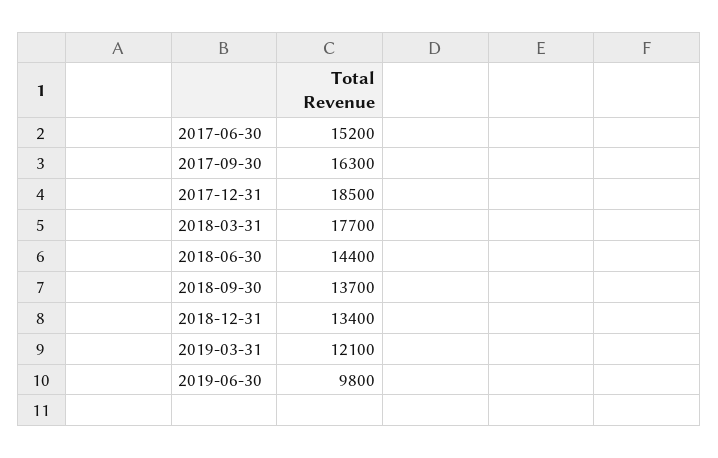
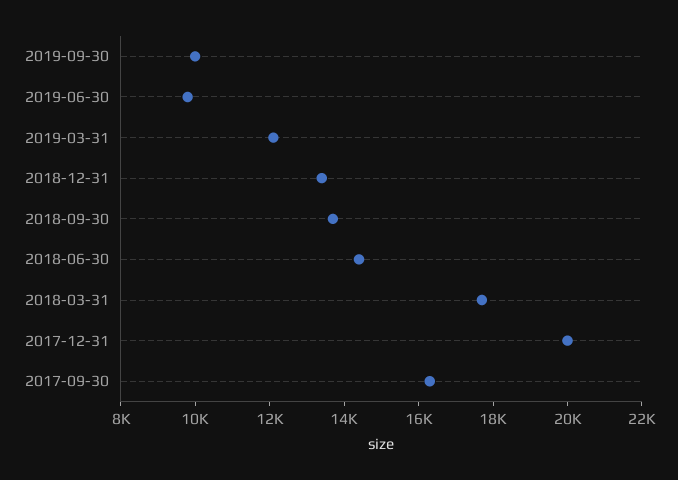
2017-06-30: 15200 -> none
2017-12-31: 18500 -> 20000
2019-09-30: none -> 10000

